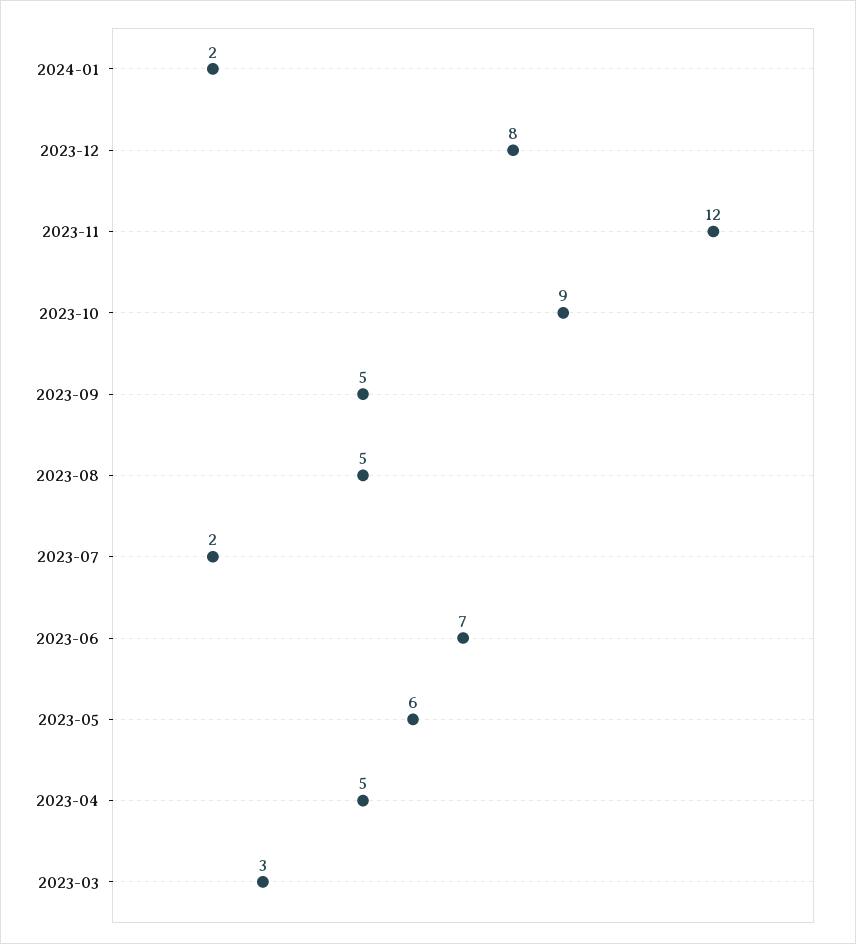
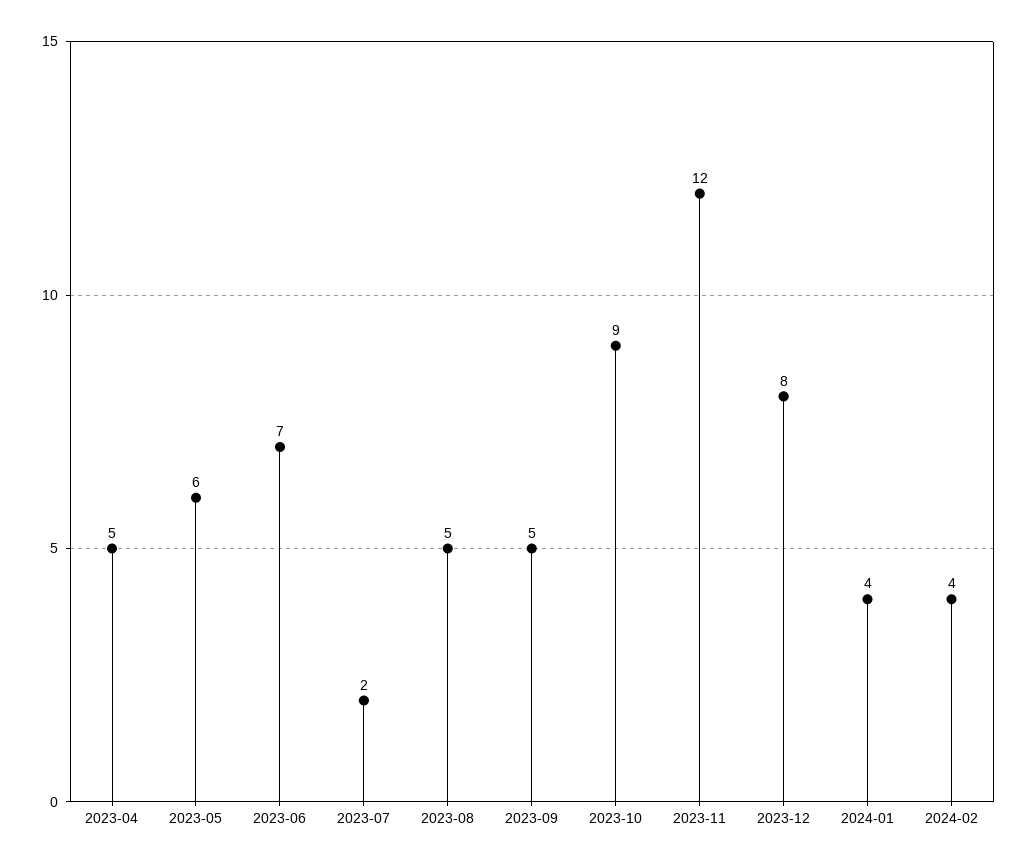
2024-01: 2 -> 4
2023-03: 3 -> none
2024-02: none -> 4

